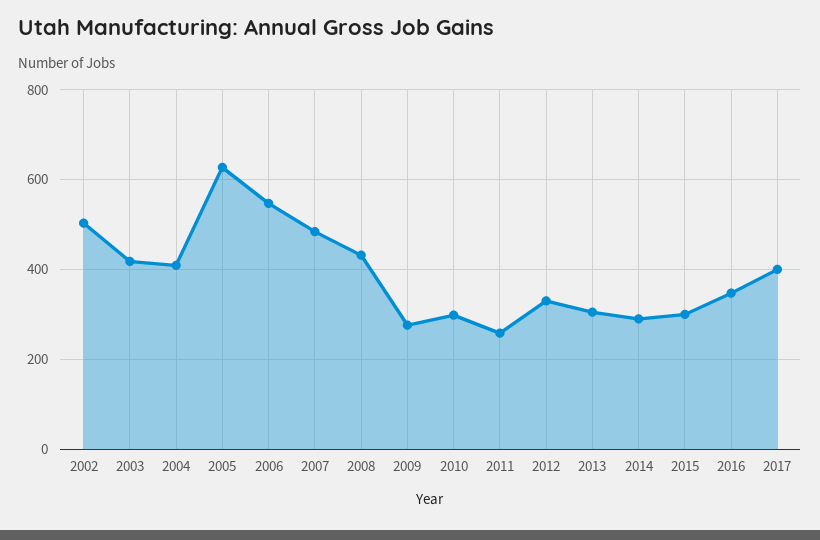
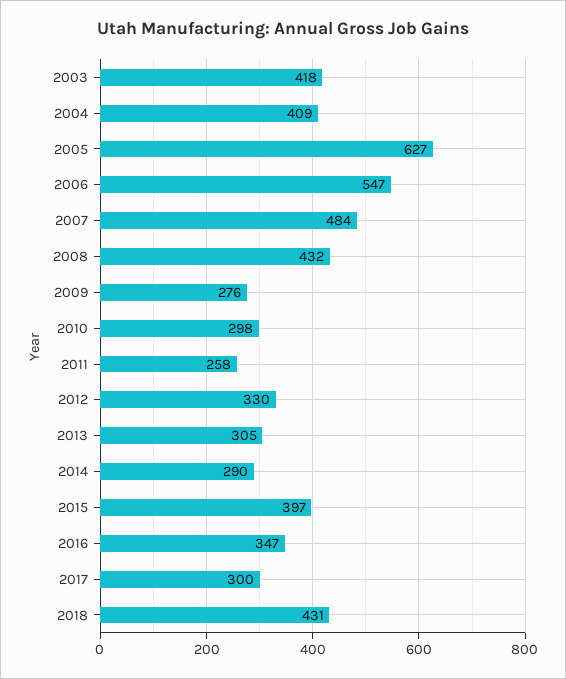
2002: 500 -> none
2015: 300 -> 397
2017: 400 -> 300
2018: none -> 431

